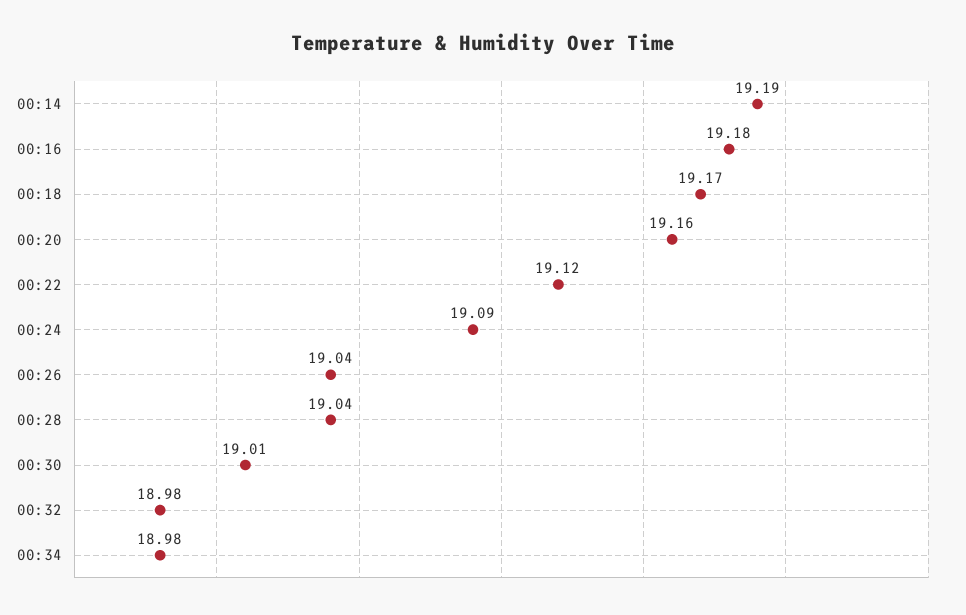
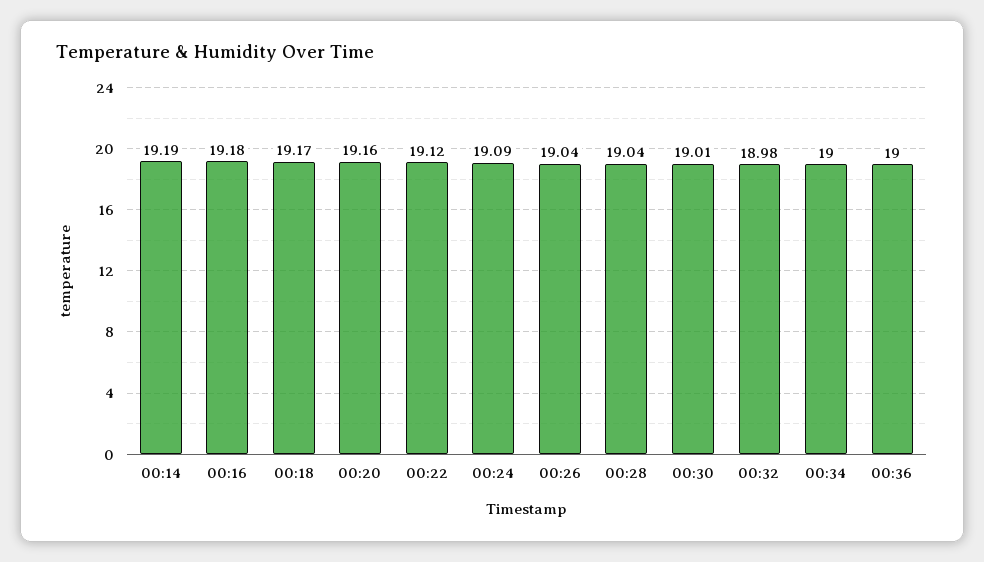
00:34: 18.98 -> 19
00:36: none -> 19

